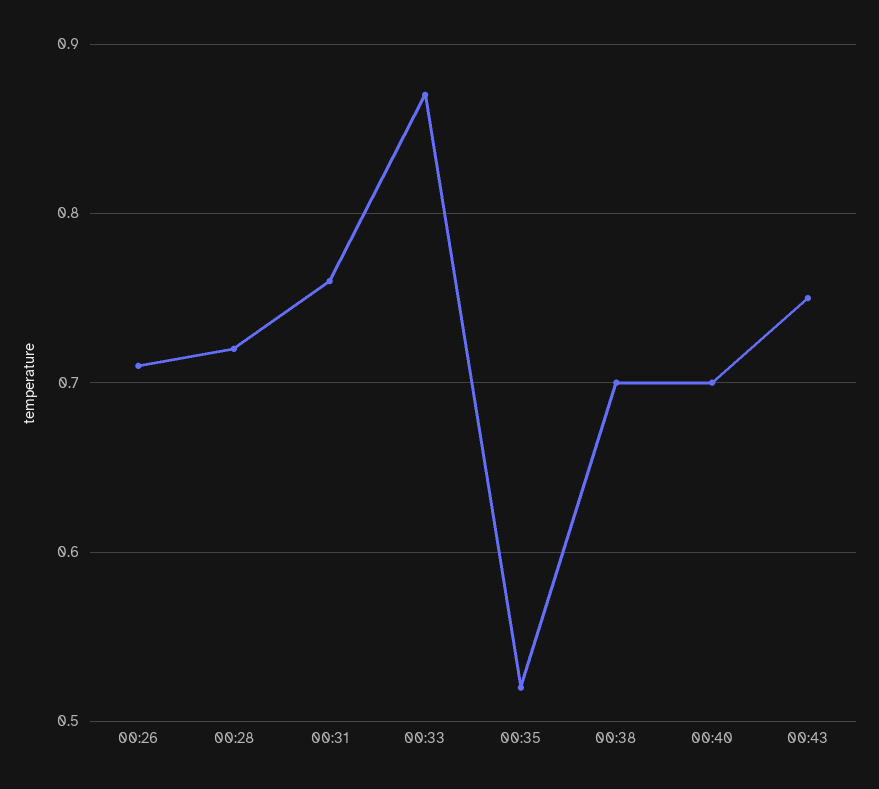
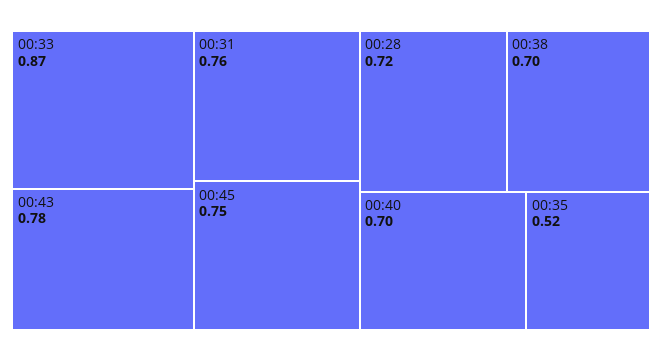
00:26: 0.71 -> none
00:43: 0.75 -> 0.78
00:45: none -> 0.75

